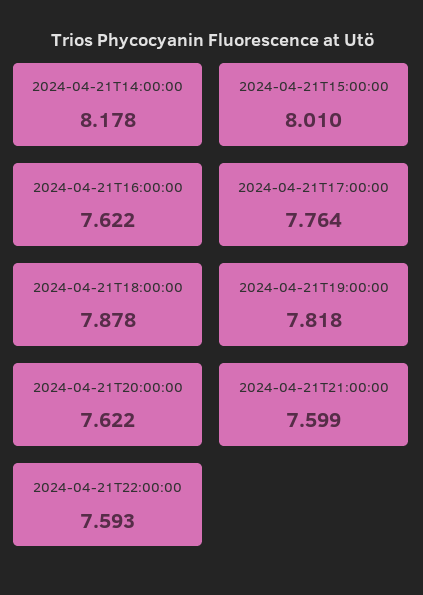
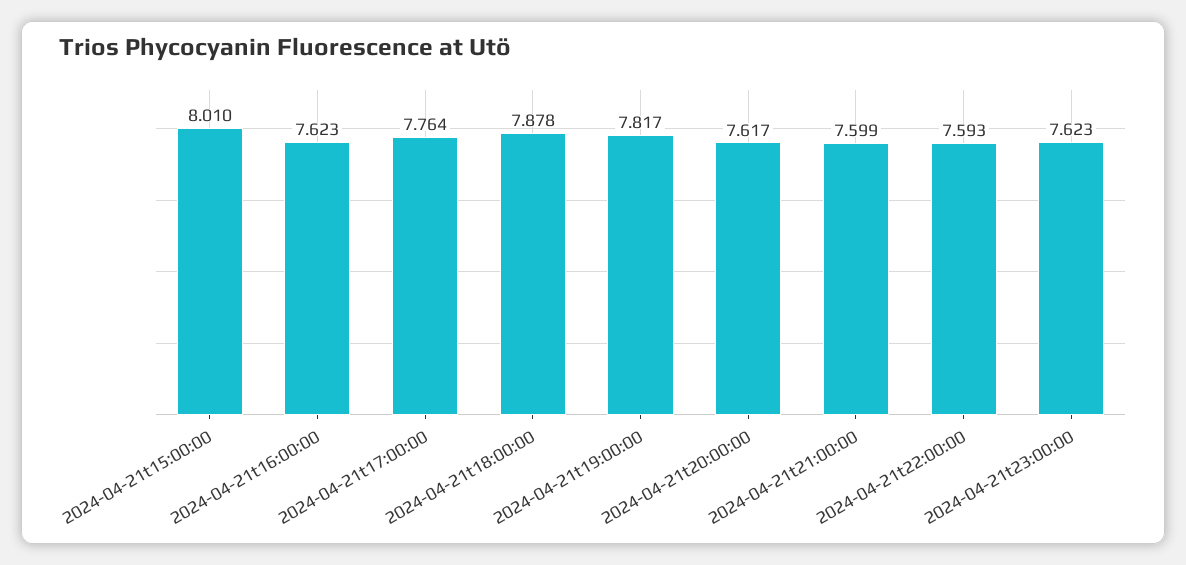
2024-04-21T14:00:00: 8.178 -> none
2024-04-21T16:00:00: 7.622 -> 7.623
2024-04-21T19:00:00: 7.818 -> 7.817
2024-04-21T20:00:00: 7.622 -> 7.617
2024-04-21t23:00:00: none -> 7.623

